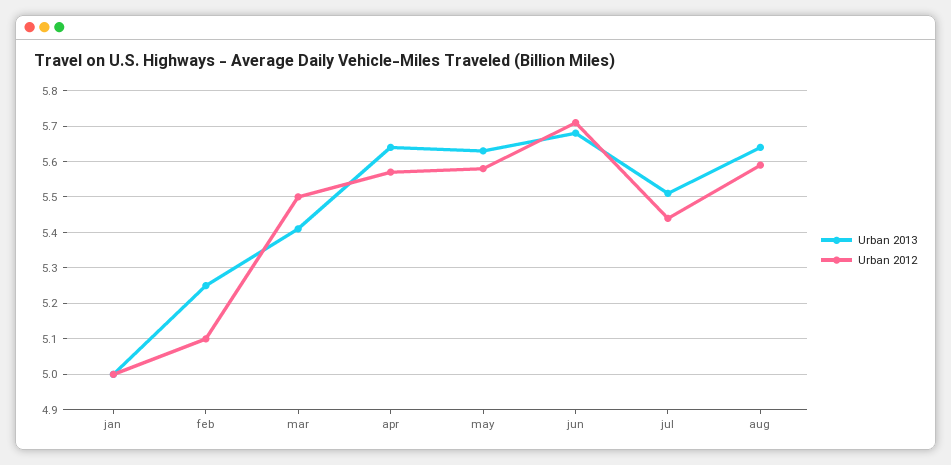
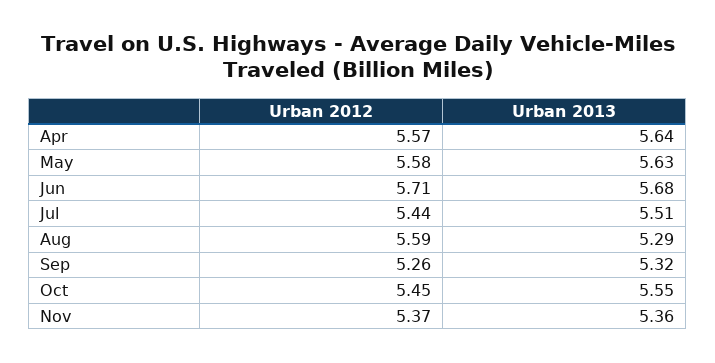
Urban 2013, jan: 5 -> none
Urban 2012, jan: 5 -> none
Urban 2013, feb: 5.25 -> none
Urban 2012, feb: 5.1 -> none
Urban 2013, mar: 5.4 -> none
Urban 2012, mar: 5.5 -> none
Urban 2013, aug: 5.65 -> 5.29
Urban 2012, Sep: none -> 5.26
Urban 2013, Sep: none -> 5.32
Urban 2012, Oct: none -> 5.45
Urban 2013, Oct: none -> 5.55
Urban 2012, Nov: none -> 5.37
Urban 2013, Nov: none -> 5.36

